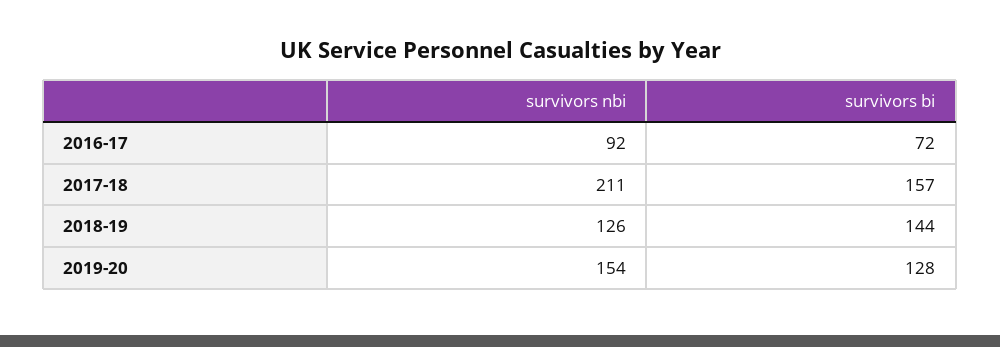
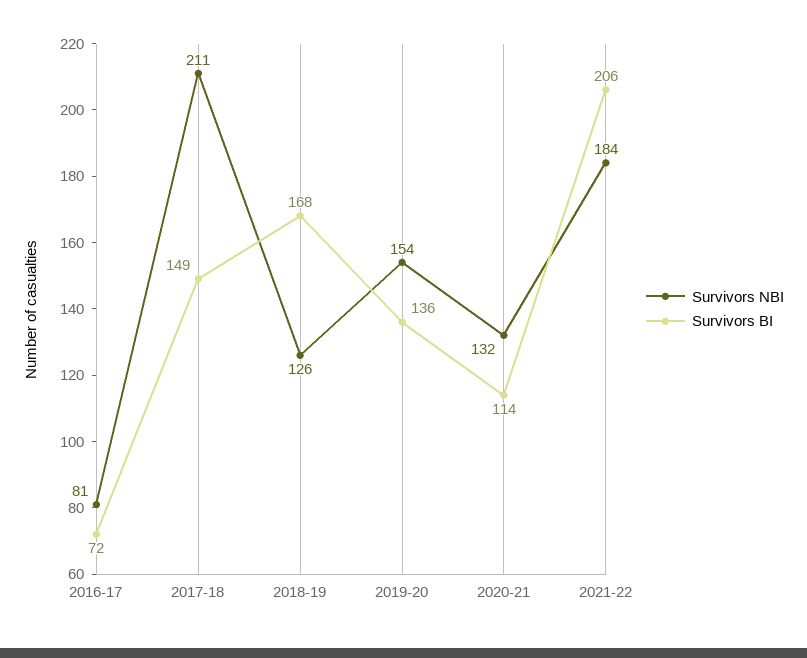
survivors nbi, 2016-17: 92 -> 81
survivors bi, 2017-18: 157 -> 149
survivors bi, 2018-19: 144 -> 168
survivors bi, 2019-20: 128 -> 136
survivors nbi, 2020-21: none -> 132
survivors bi, 2020-21: none -> 114
survivors nbi, 2021-22: none -> 184
survivors bi, 2021-22: none -> 206

